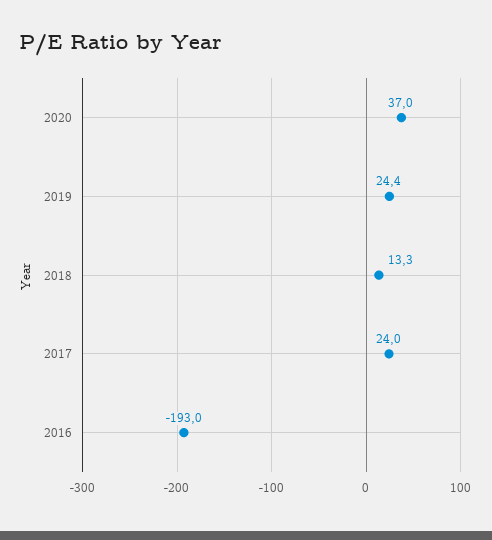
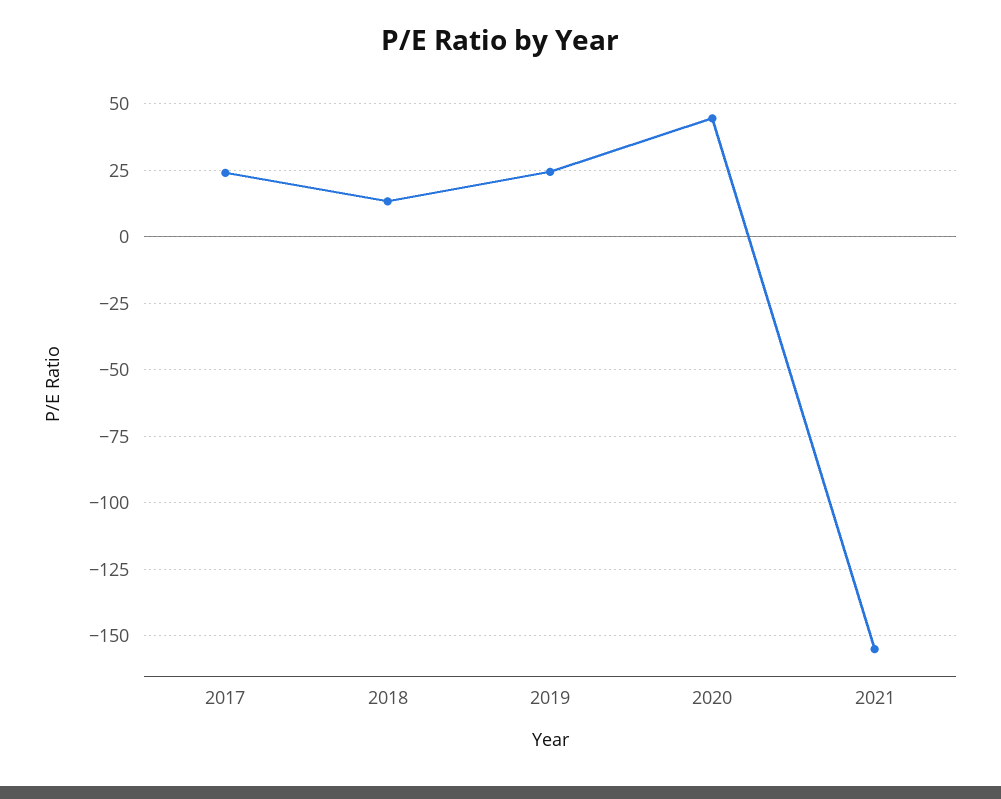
2020: 37 -> 45
2016: -193 -> none
2021: none -> -155

